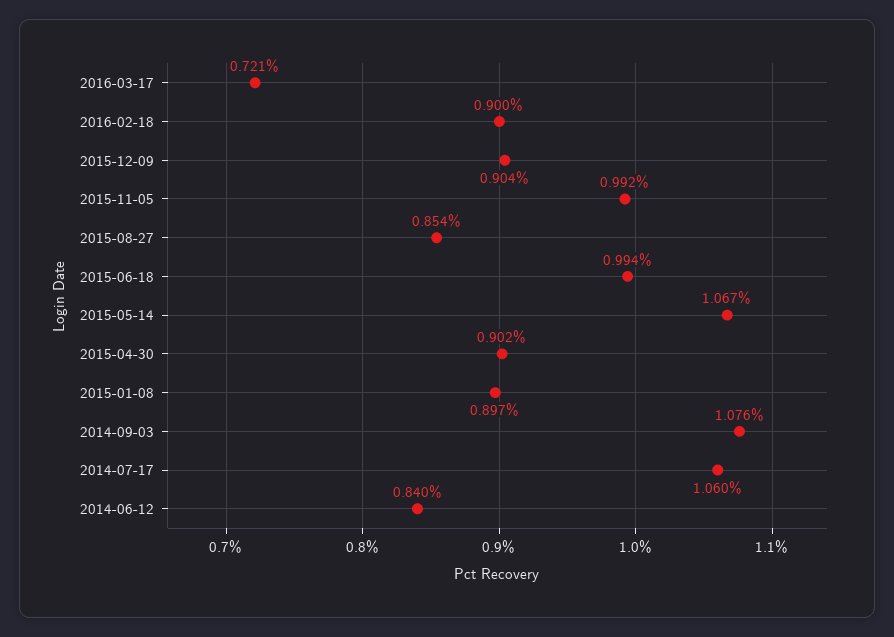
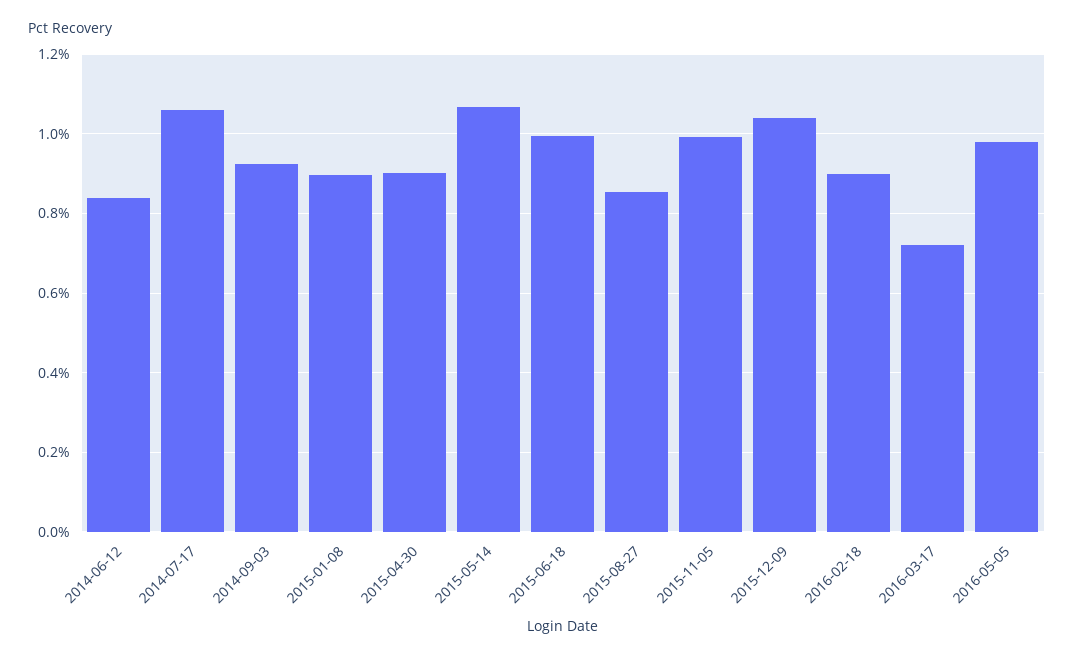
2015-12-09: 0.904 -> 1.04
2014-09-03: 1.076 -> 0.92
2016-05-05: none -> 0.98

